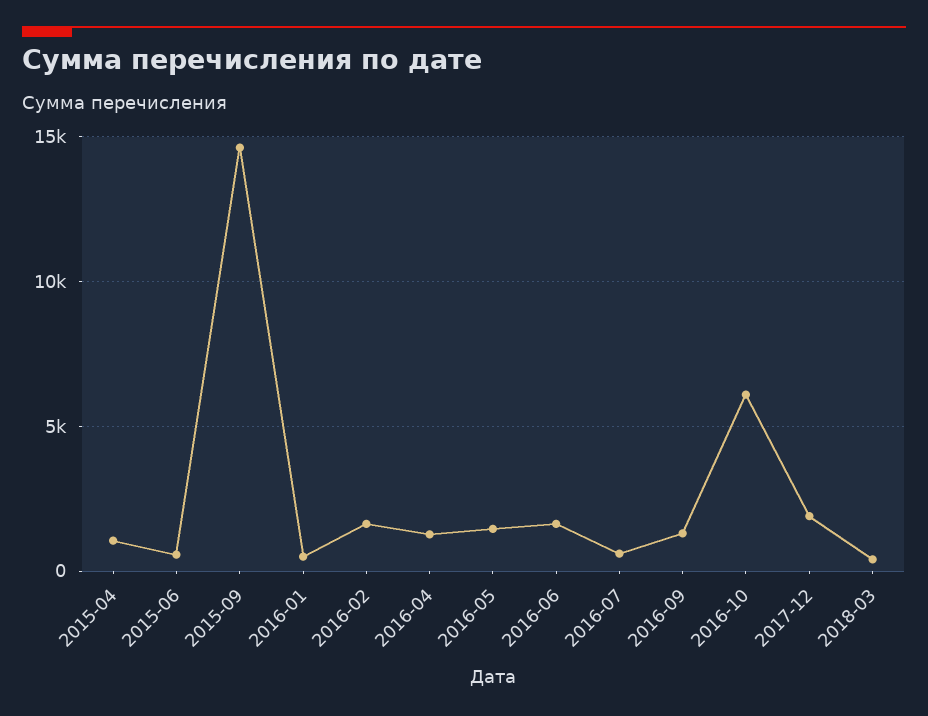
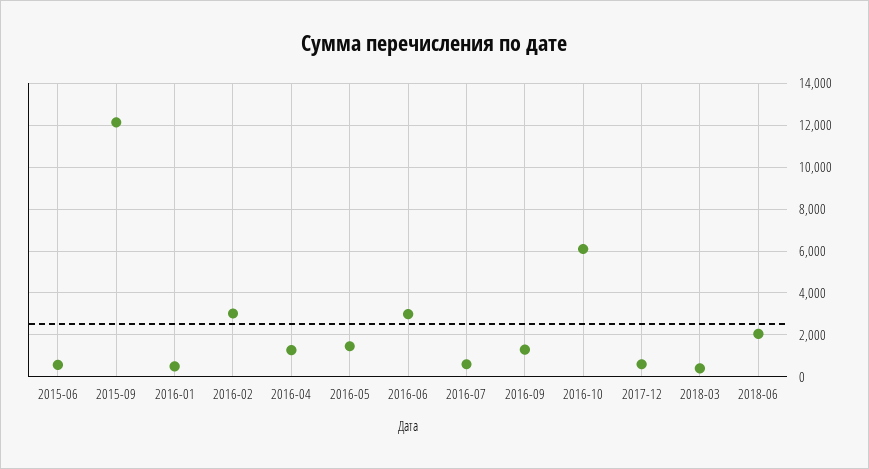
2015-04: 1000 -> none
2015-09: 14500 -> 12000
2016-02: 1500 -> 3000
2016-06: 1500 -> 3000
2017-12: 2000 -> 500
2018-06: none -> 2000

